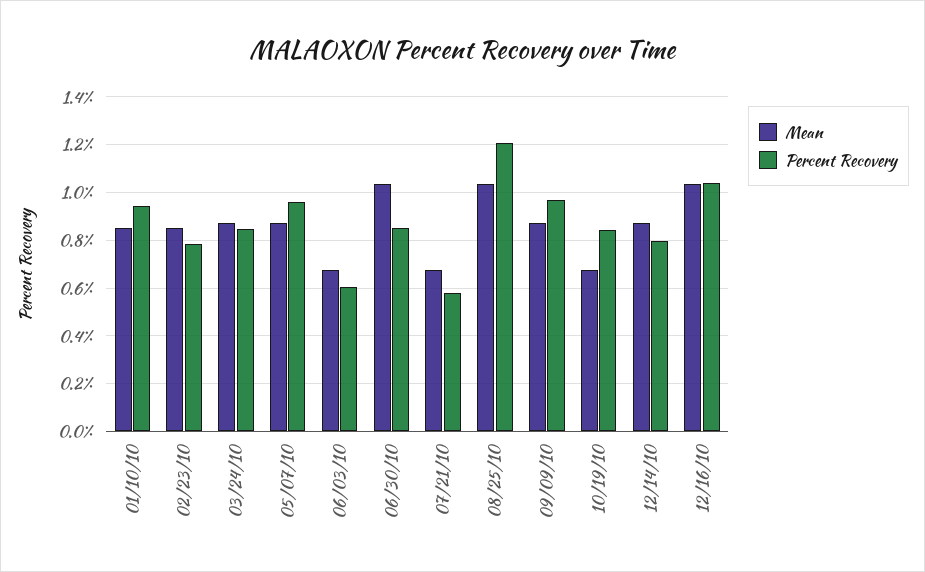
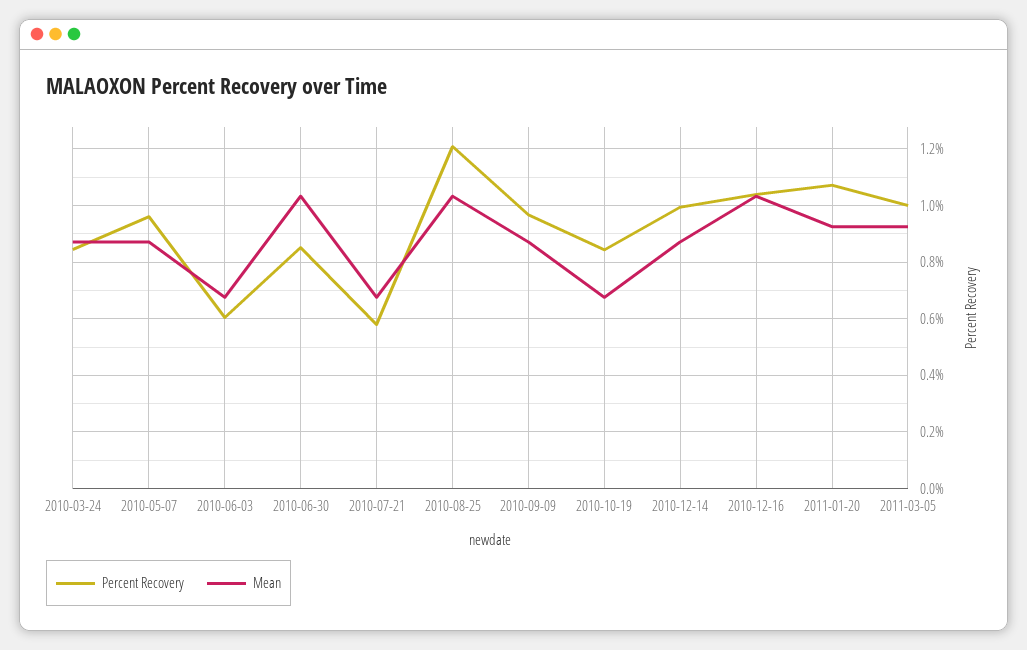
Mean, 01/10/10: 0.85 -> none
Percent Recovery, 01/10/10: 0.95 -> none
Mean, 02/23/10: 0.85 -> none
Percent Recovery, 02/23/10: 0.8 -> none
Percent Recovery, 12/14/10: 0.8 -> 1
Percent Recovery, 2011-01-20: none -> 1.075
Mean, 2011-01-20: none -> 0.925
Percent Recovery, 2011-03-05: none -> 1
Mean, 2011-03-05: none -> 0.925

